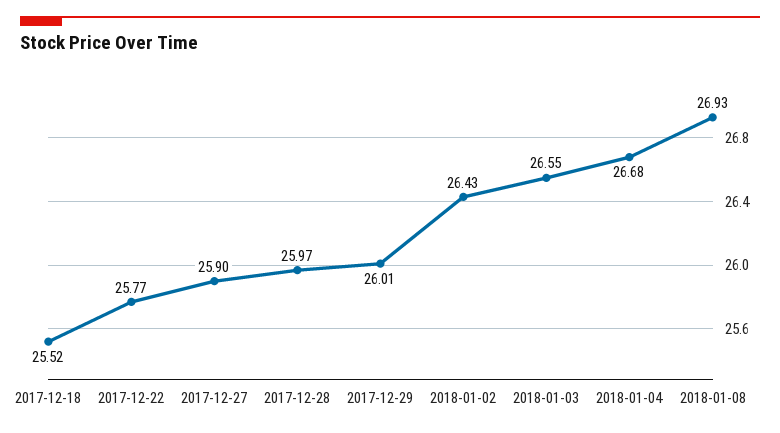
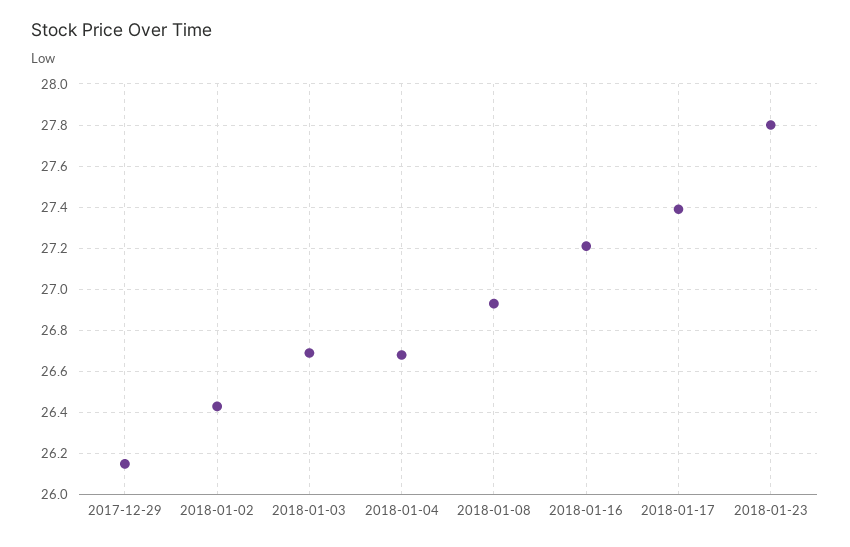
2017-12-18: 25.52 -> none
2017-12-22: 25.77 -> none
2017-12-27: 25.9 -> none
2017-12-28: 25.97 -> none
2017-12-29: 26.01 -> 26.15
2018-01-03: 26.55 -> 26.7
2018-01-16: none -> 27.2
2018-01-17: none -> 27.4
2018-01-23: none -> 27.8

